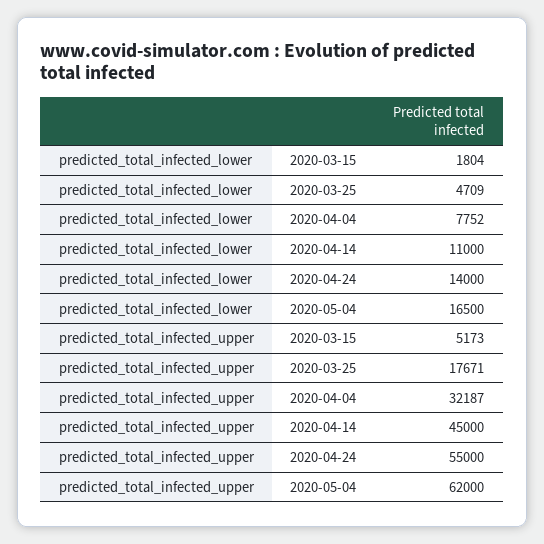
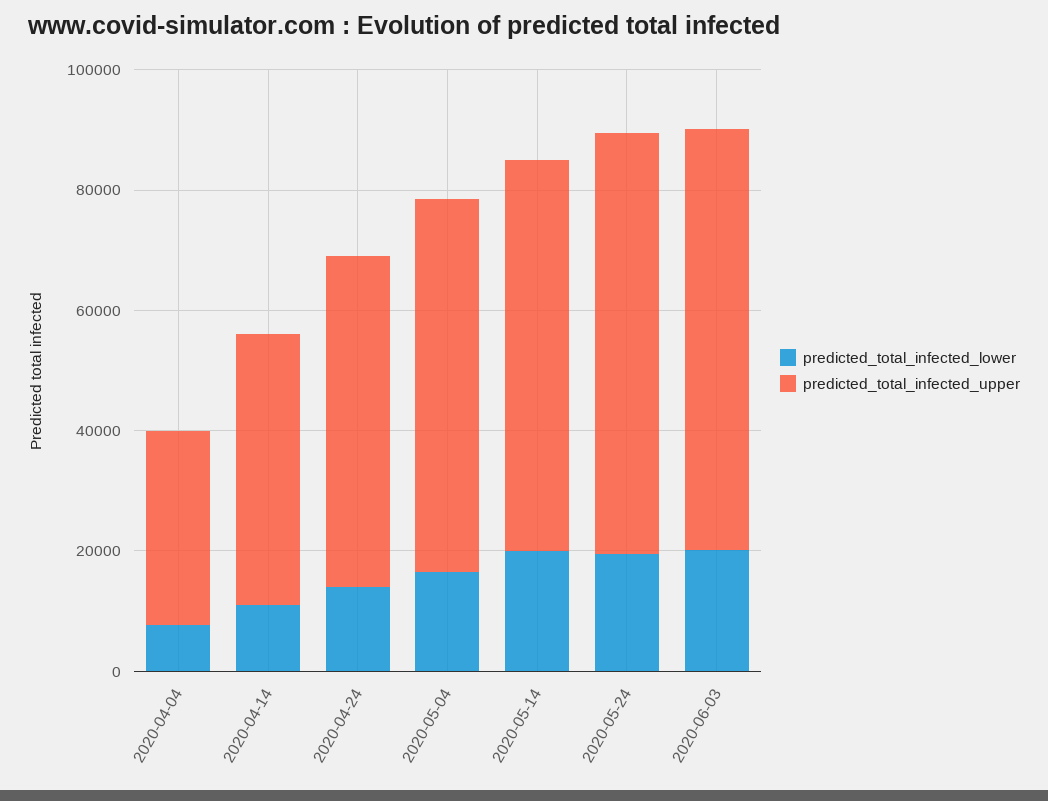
predicted_total_infected_lower, 2020-03-15: 1804 -> none
predicted_total_infected_lower, 2020-03-25: 4709 -> none
predicted_total_infected_upper, 2020-03-15: 5173 -> none
predicted_total_infected_upper, 2020-03-25: 17671 -> none
predicted_total_infected_lower, 2020-05-14: none -> 20000
predicted_total_infected_upper, 2020-05-14: none -> 65000
predicted_total_infected_lower, 2020-05-24: none -> 20000
predicted_total_infected_upper, 2020-05-24: none -> 70000
predicted_total_infected_lower, 2020-06-03: none -> 20000
predicted_total_infected_upper, 2020-06-03: none -> 70000

